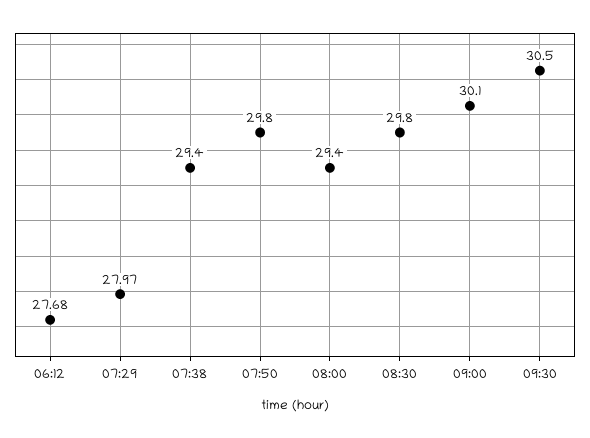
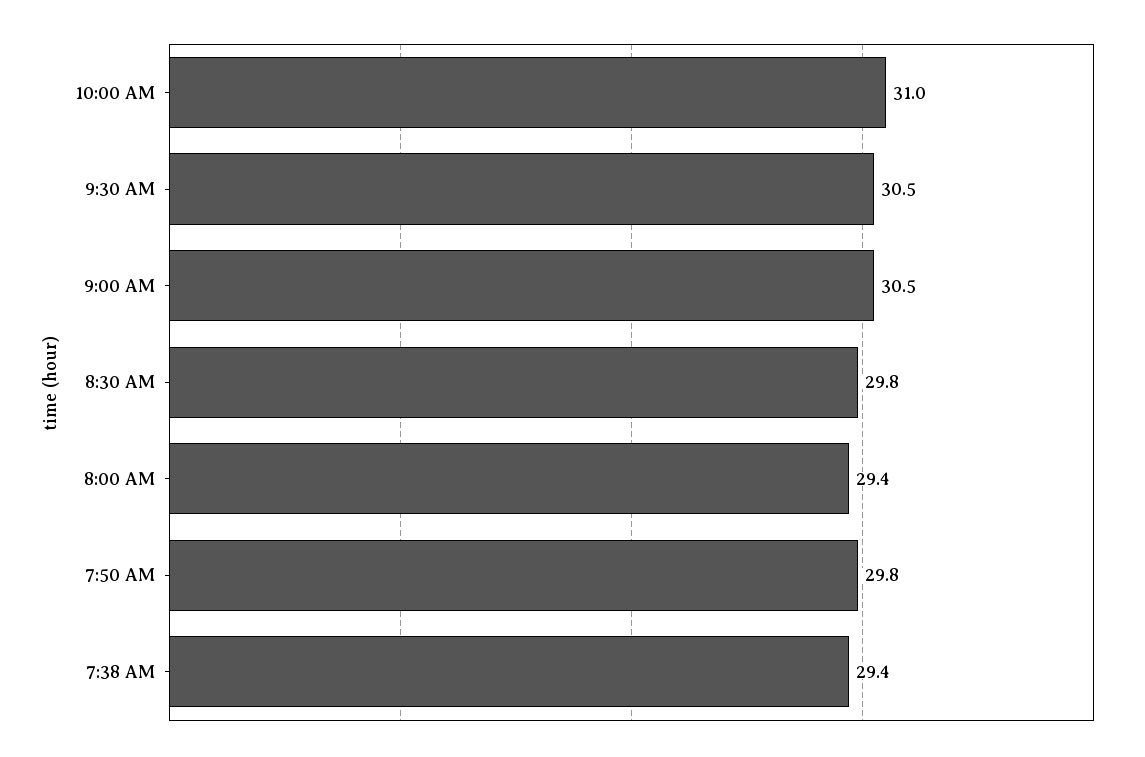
06:12: 27.68 -> none
07:29: 27.97 -> none
09:00: 30.1 -> 30.5
10:00 AM: none -> 31

